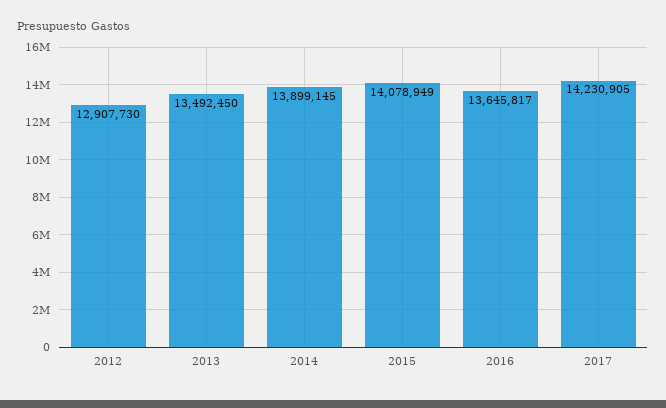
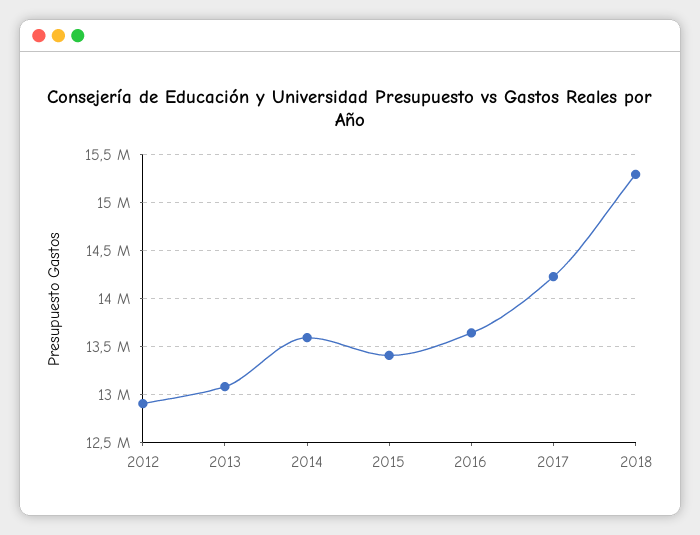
2013: 13492450 -> 13100000
2014: 13899145 -> 13600000
2015: 14078949 -> 13400000
2018: none -> 15300000

